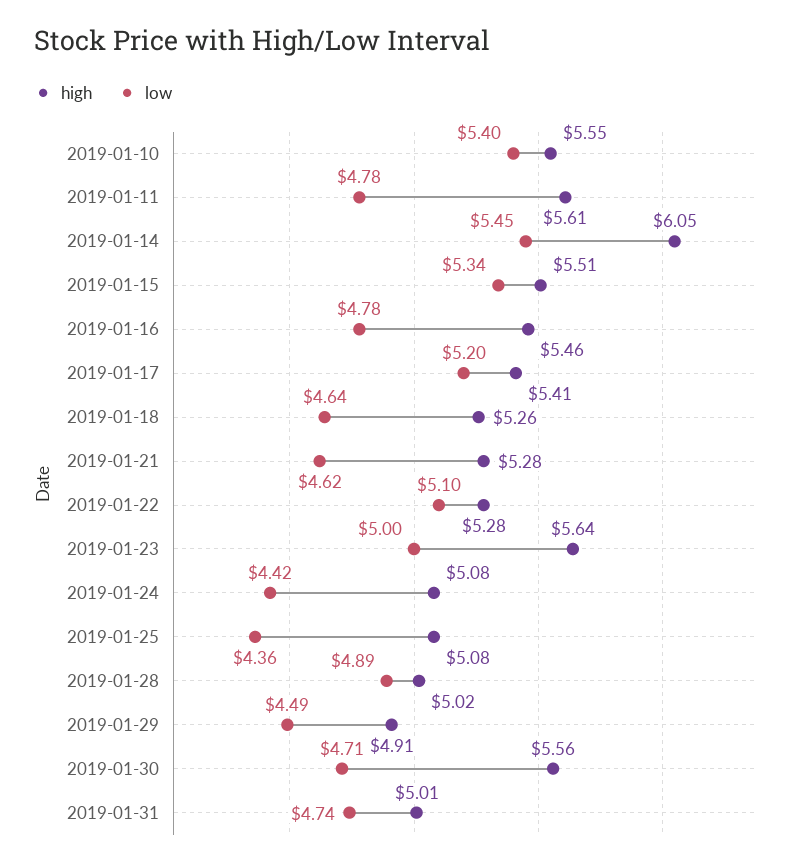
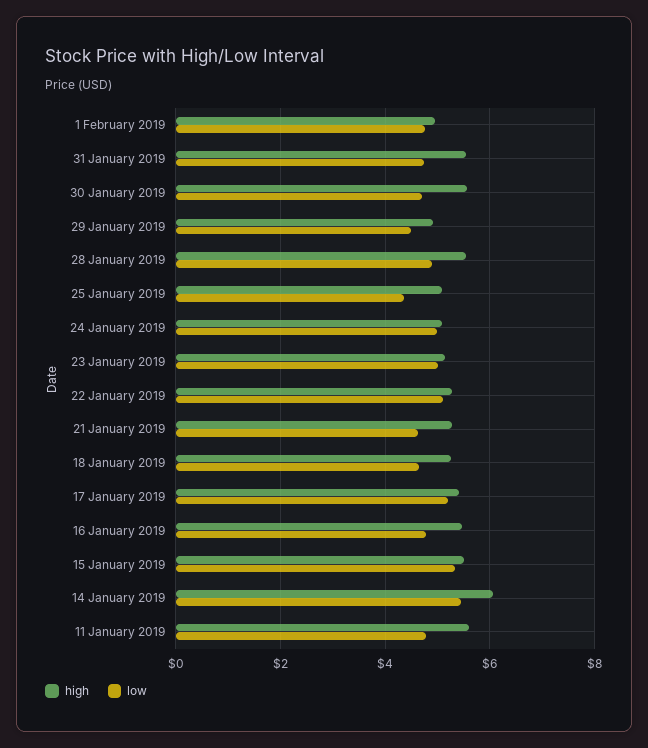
high, 2019-01-10: 5.55 -> none
low, 2019-01-10: 5.4 -> none
high, 2019-01-23: 5.64 -> 5.2
low, 2019-01-24: 4.42 -> 5
high, 2019-01-28: 5.02 -> 5.6
high, 2019-01-31: 5.01 -> 5.6
high, 1 February 2019: none -> 5
low, 1 February 2019: none -> 4.8

